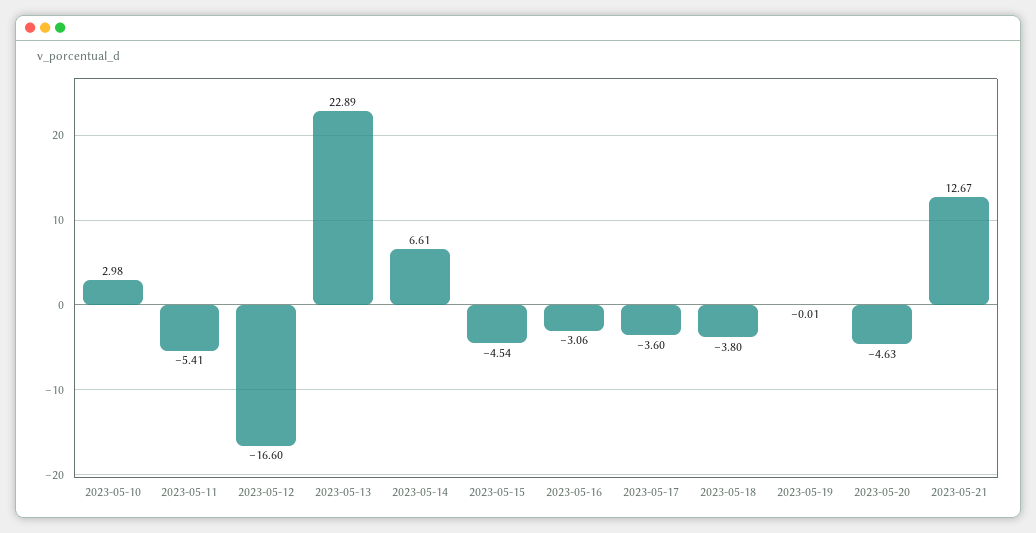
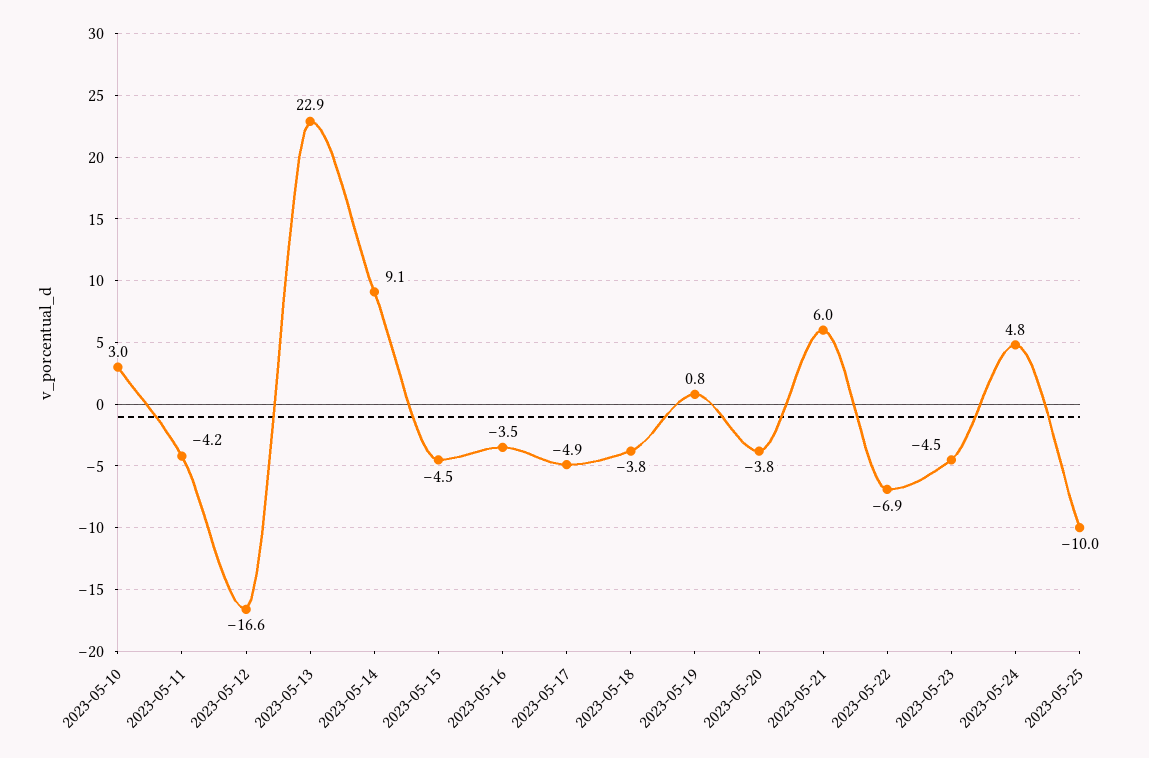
2023-05-11: -5.41 -> -4.2
2023-05-14: 6.61 -> 9.1
2023-05-16: -3.06 -> -3.5
2023-05-17: -3.6 -> -4.9
2023-05-19: -0.01 -> 0.8
2023-05-20: -4.63 -> -3.8
2023-05-21: 12.67 -> 6
2023-05-22: none -> -6.9
2023-05-23: none -> -4.5
2023-05-24: none -> 4.8
2023-05-25: none -> -10

